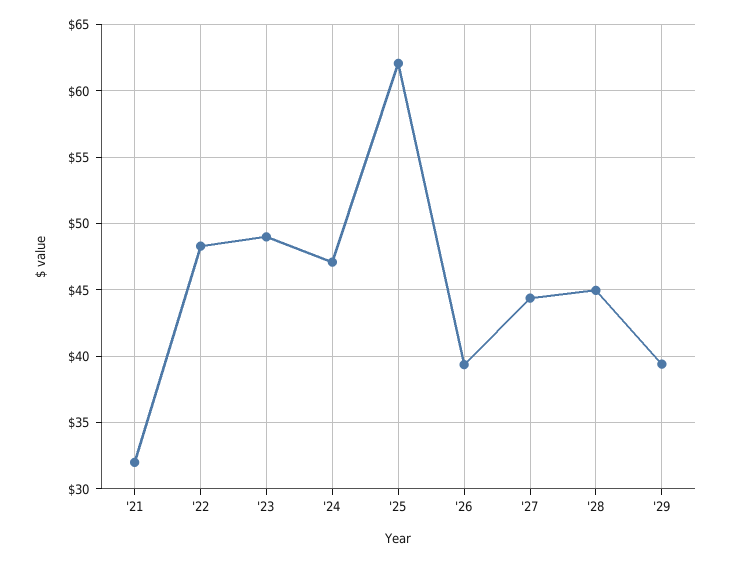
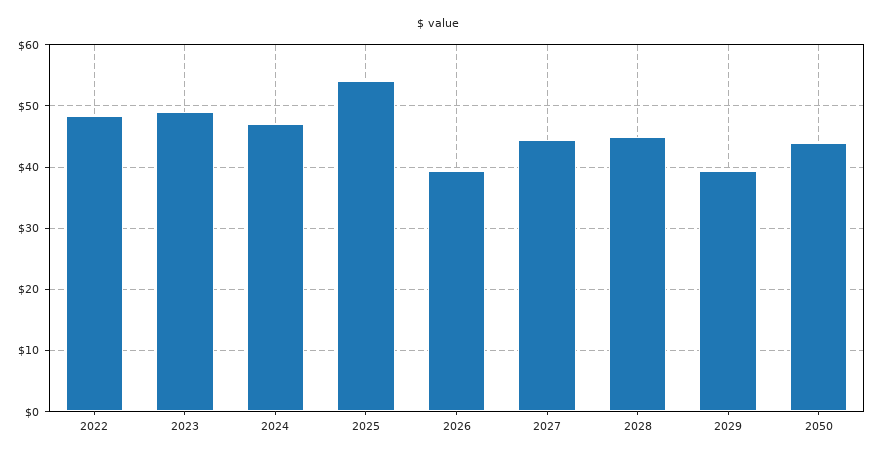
'21: 32 -> none
'25: 62 -> 54
2050: none -> 44

